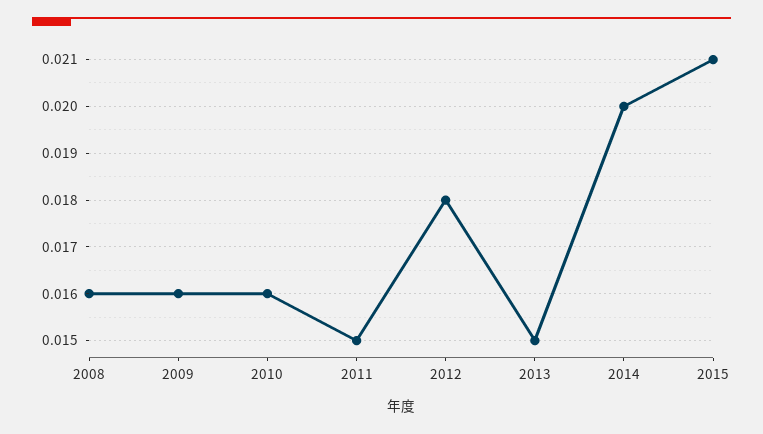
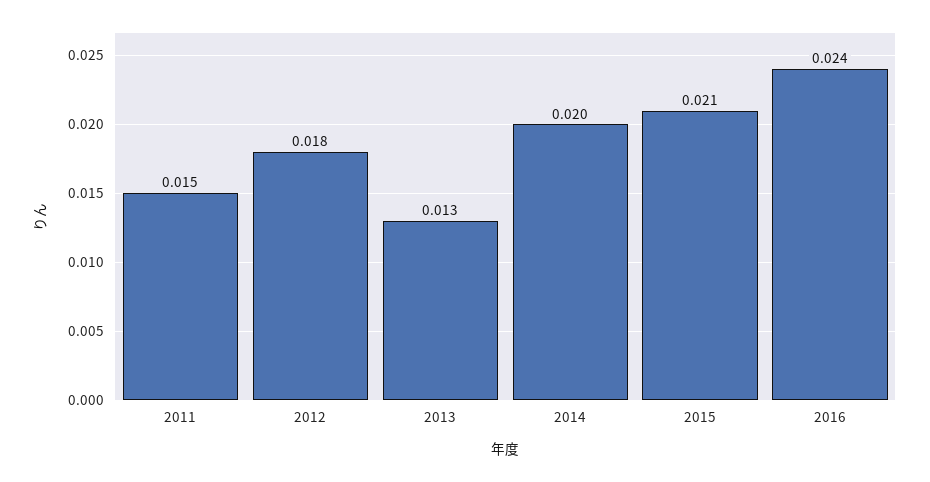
2008: 0.016 -> none
2009: 0.016 -> none
2010: 0.016 -> none
2013: 0.015 -> 0.013
2016: none -> 0.024

